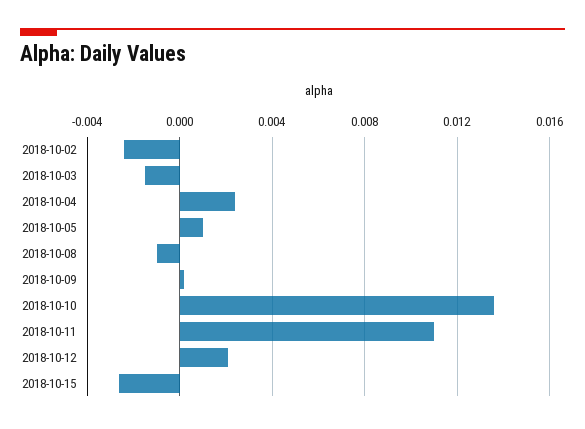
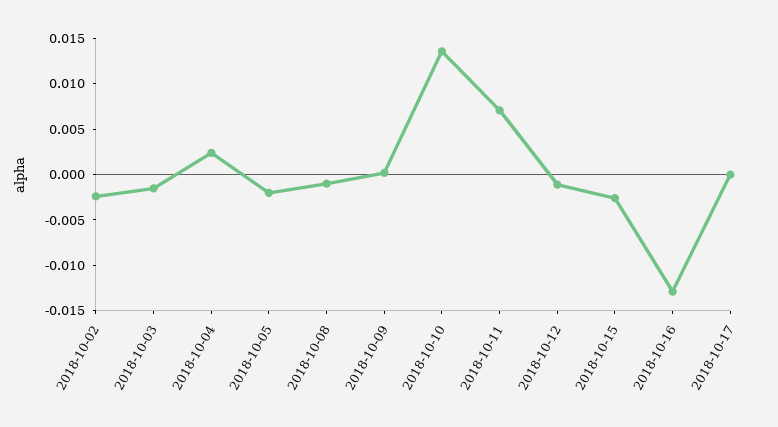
2018-10-05: 0.001 -> -0.002
2018-10-11: 0.011 -> 0.007
2018-10-12: 0.002 -> -0.001
2018-10-16: none -> -0.013
2018-10-17: none -> 0

